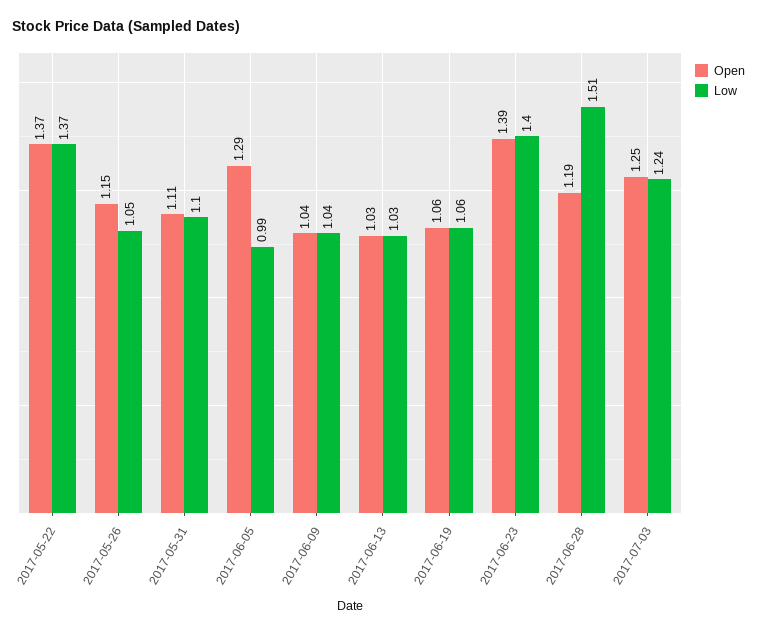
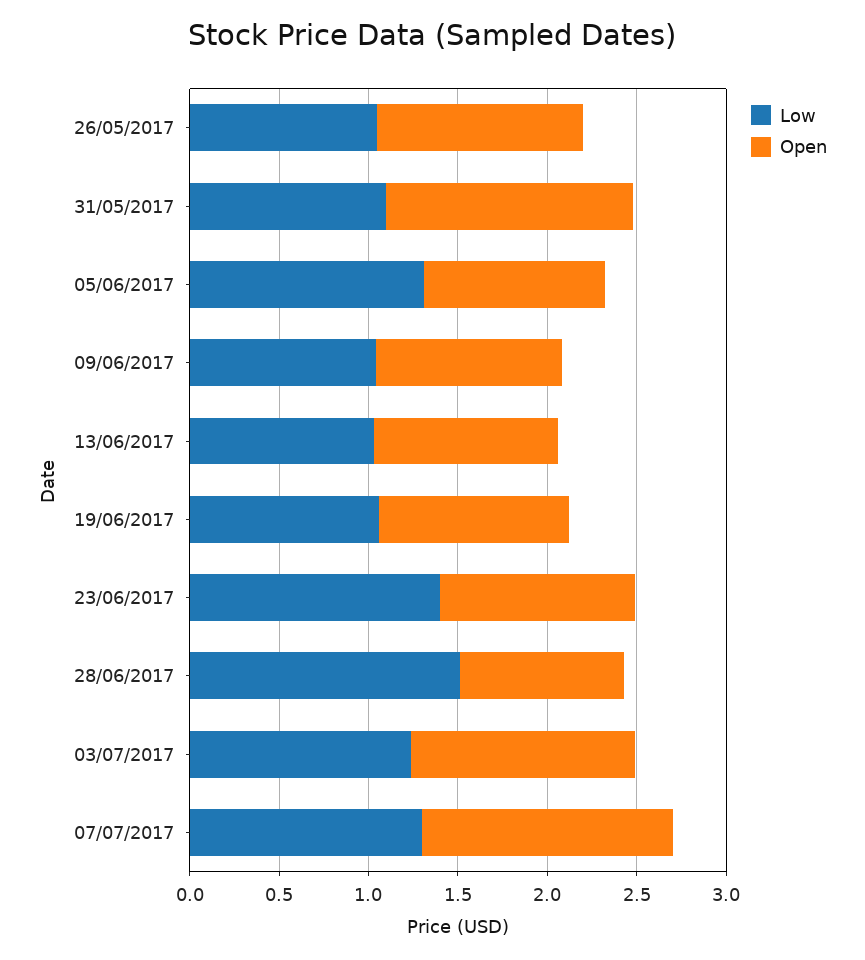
Open, 2017-05-22: 1.37 -> none
Low, 2017-05-22: 1.37 -> none
Open, 2017-05-31: 1.11 -> 1.4
Open, 2017-06-05: 1.29 -> 1
Low, 2017-06-05: 0.99 -> 1.3
Open, 2017-06-23: 1.39 -> 1.1
Open, 2017-06-28: 1.19 -> 0.9
Low, 07/07/2017: none -> 1.3
Open, 07/07/2017: none -> 1.4

